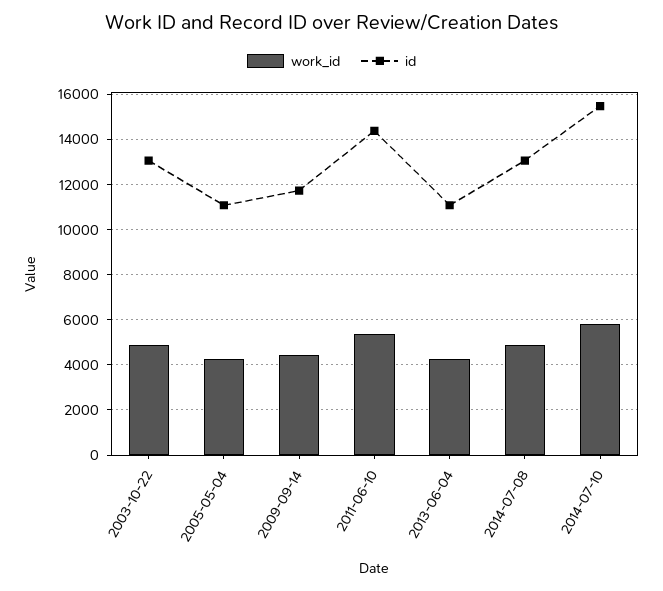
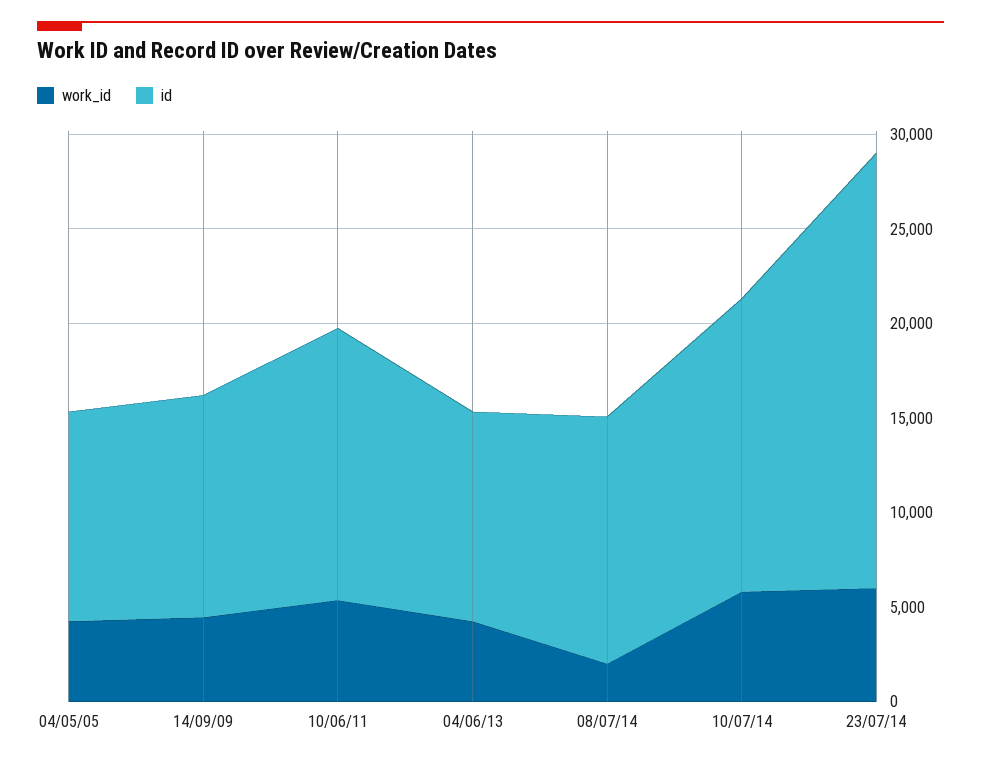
work_id, 2003-10-22: 5000 -> none
id, 2003-10-22: 13000 -> none
work_id, 2014-07-08: 5000 -> 2000
work_id, 23/07/14: none -> 6000
id, 23/07/14: none -> 23000

